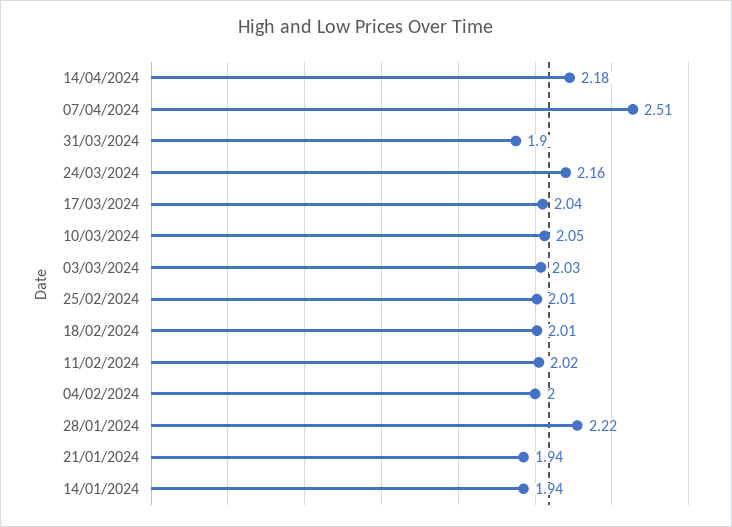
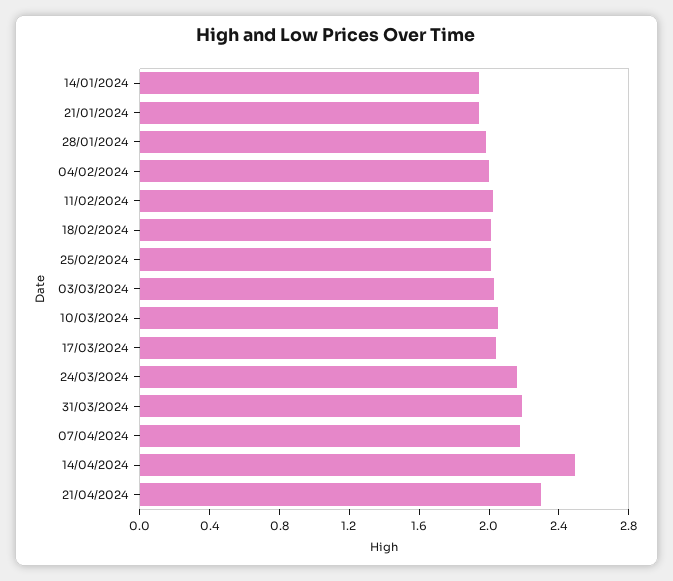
14/04/2024: 2.18 -> 2.5
07/04/2024: 2.51 -> 2.2
31/03/2024: 1.9 -> 2.2
28/01/2024: 2.22 -> 2
21/04/2024: none -> 2.3

